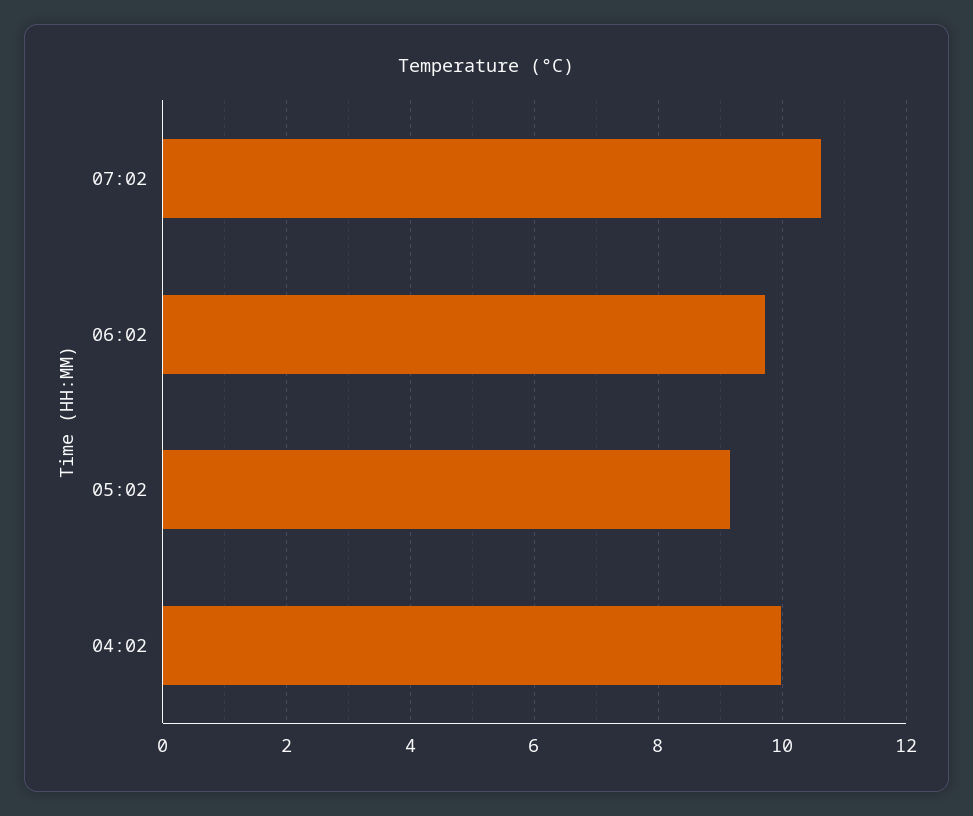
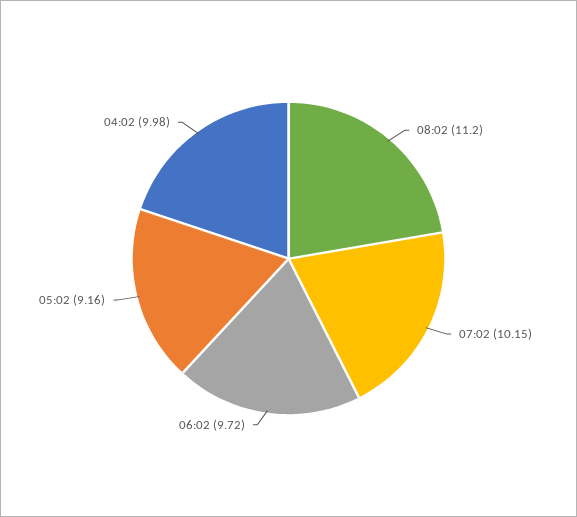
07:02: 10.6 -> 10.15
08:02: none -> 11.2

